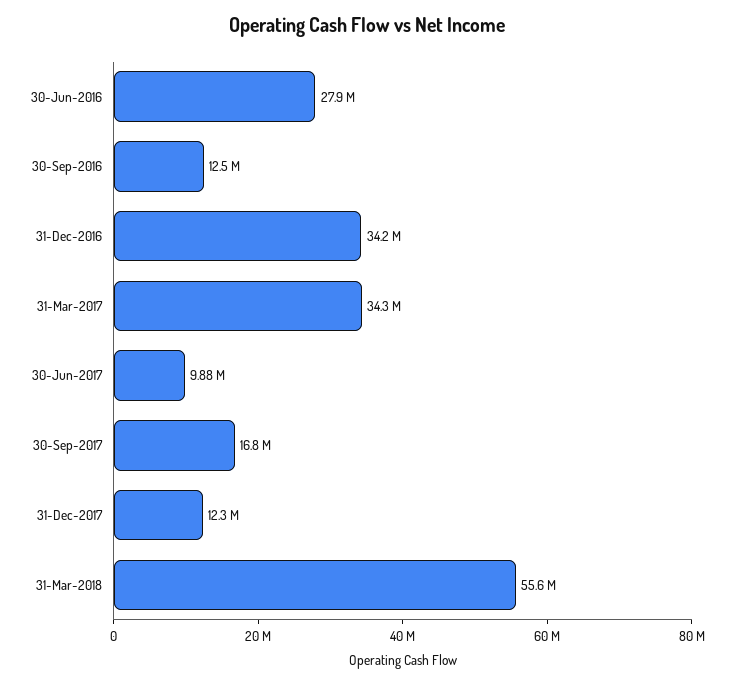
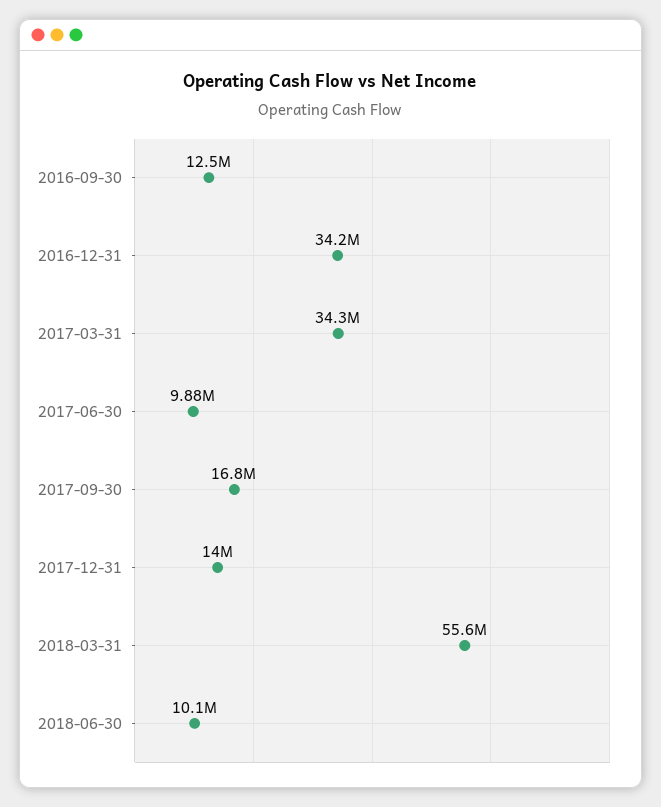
30-Jun-2016: 27900000 -> none
31-Dec-2017: 12300000 -> 14000000
2018-06-30: none -> 10100000

